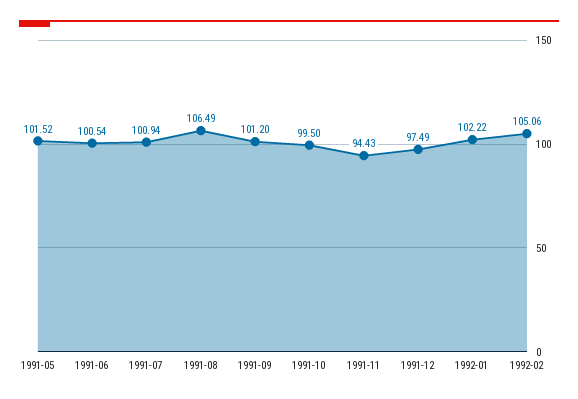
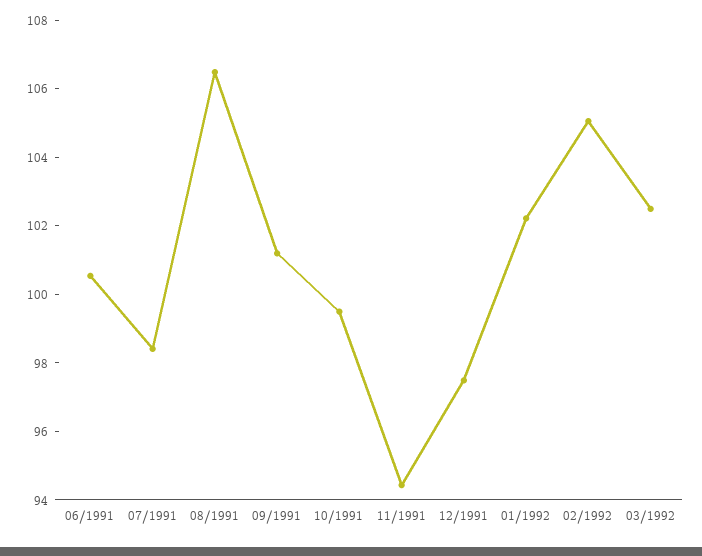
1991-05: 101.52 -> none
1991-07: 100.94 -> 98.5
03/1992: none -> 102.5

